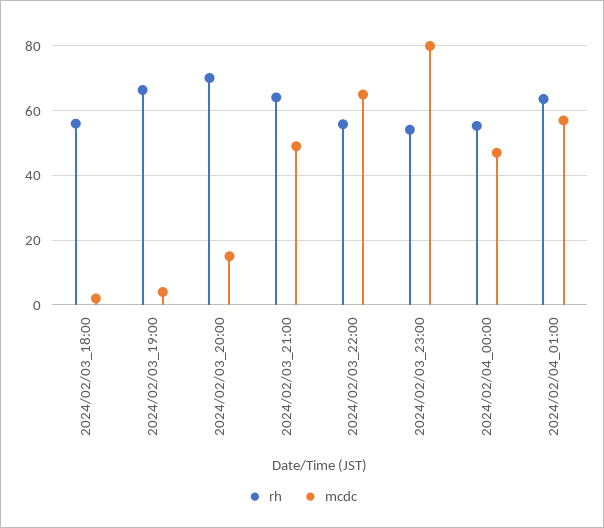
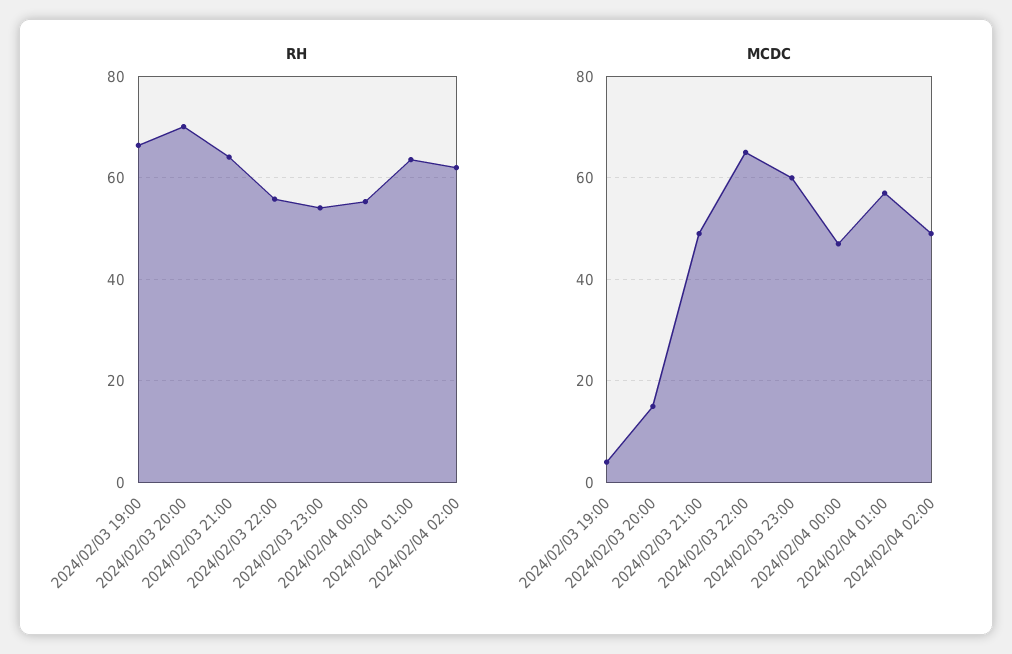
rh, 2024/02/03_18:00: 56 -> none
mcdc, 2024/02/03_18:00: 2 -> none
mcdc, 2024/02/03_23:00: 80 -> 60
rh, 2024/02/04 02:00: none -> 62
mcdc, 2024/02/04 02:00: none -> 50

